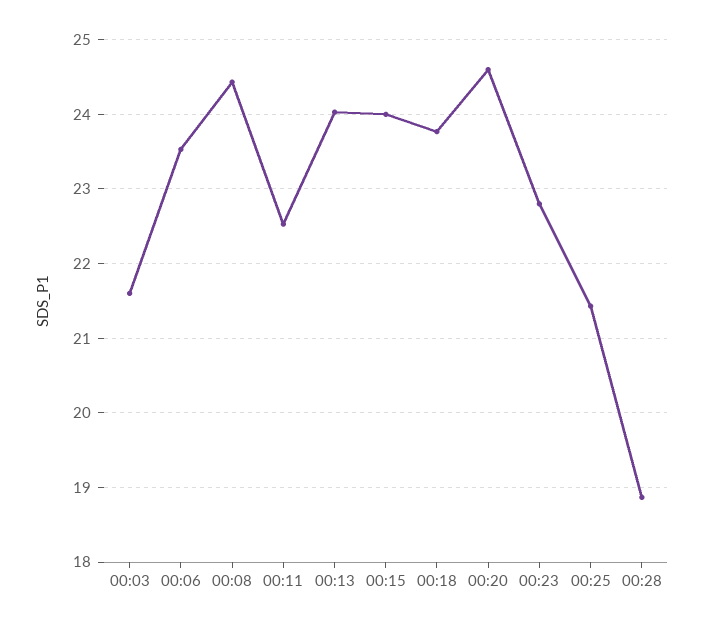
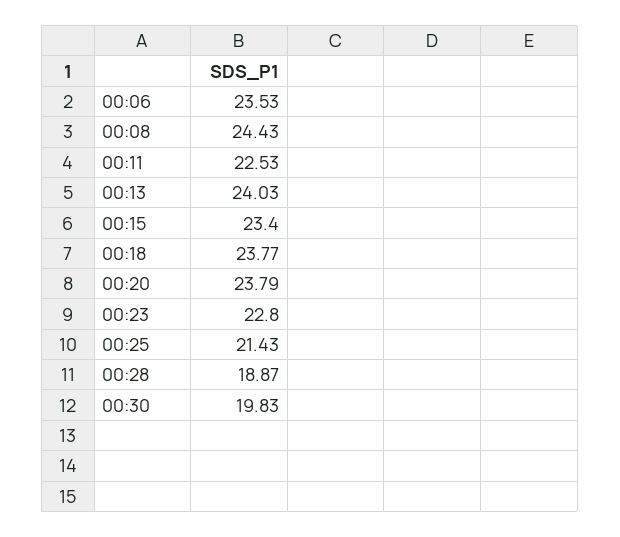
00:03: 21.6 -> none
00:15: 24 -> 23.4
00:20: 24.6 -> 23.79
00:30: none -> 19.83

